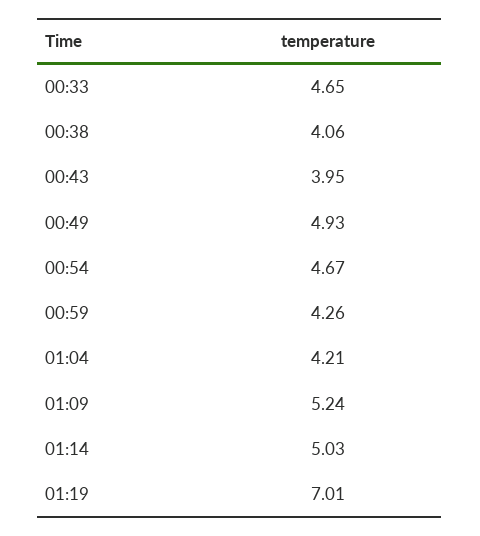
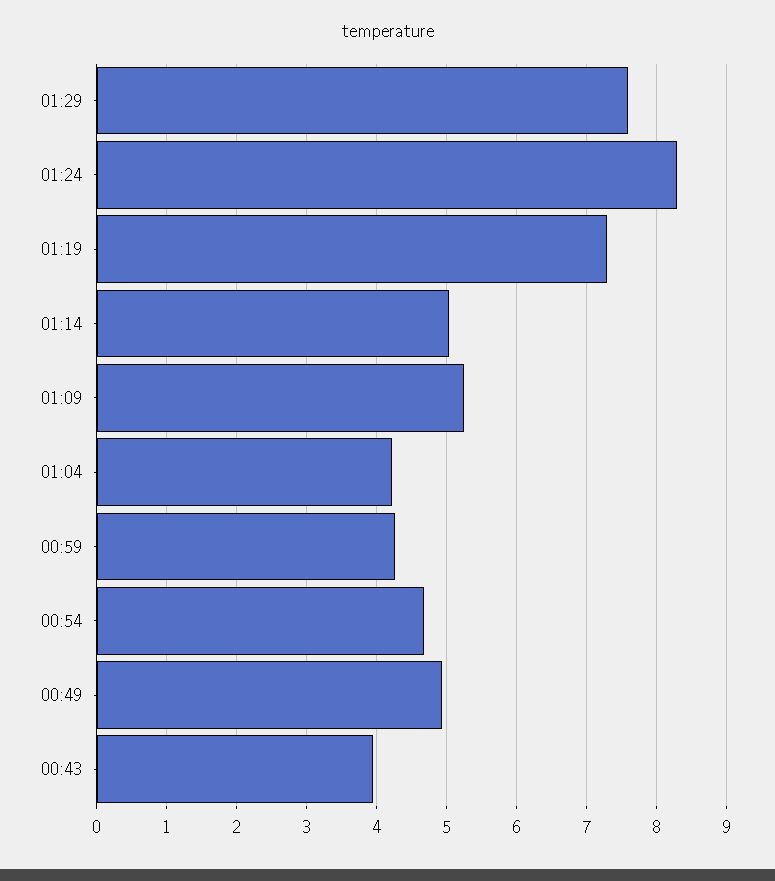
00:33: 4.65 -> none
00:38: 4.06 -> none
01:19: 7.01 -> 7.3
01:29: none -> 7.6
01:24: none -> 8.3

